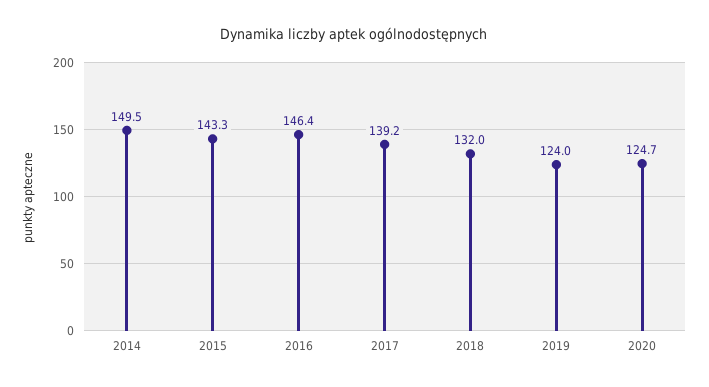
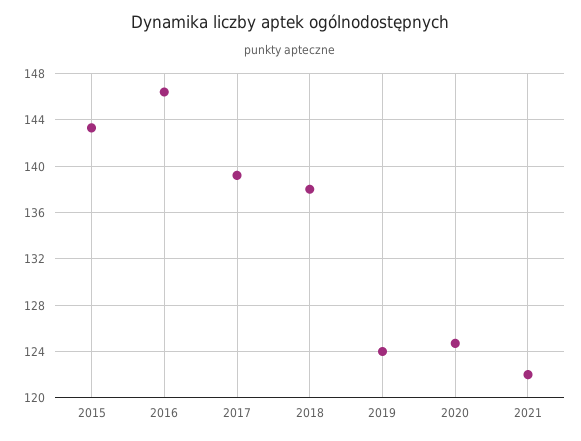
2014: 149.5 -> none
2018: 132 -> 138
2021: none -> 122

